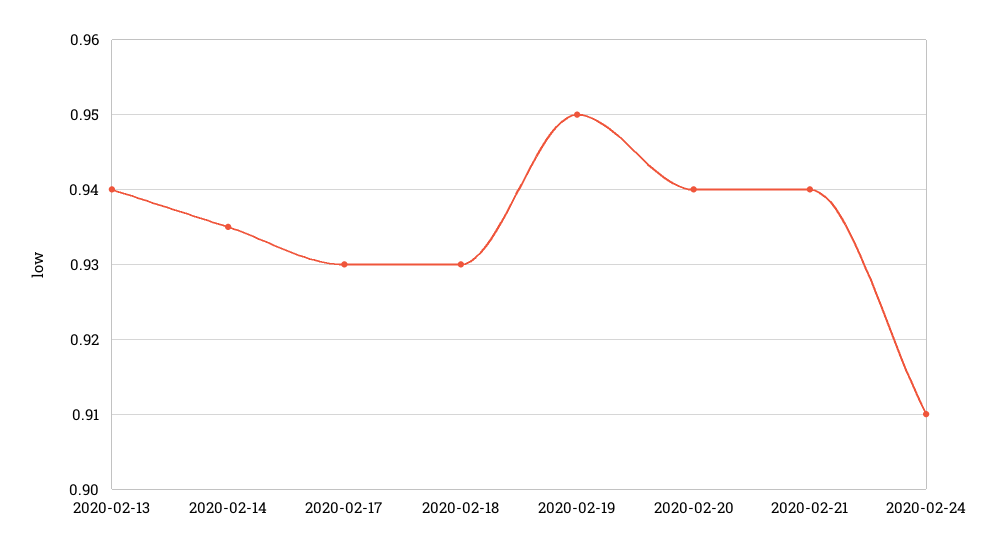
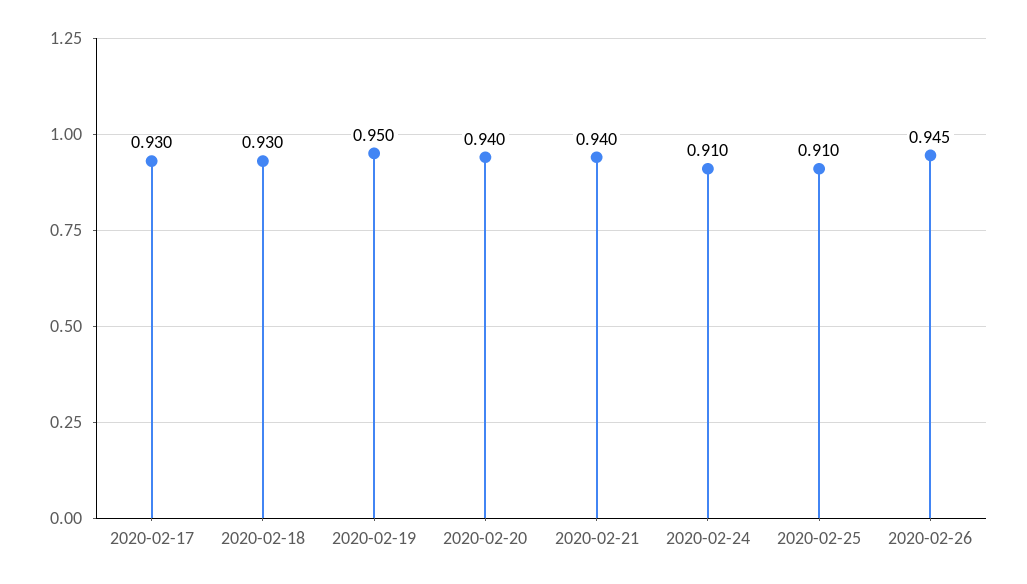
2020-02-13: 0.94 -> none
2020-02-14: 0.935 -> none
2020-02-25: none -> 0.91
2020-02-26: none -> 0.945

